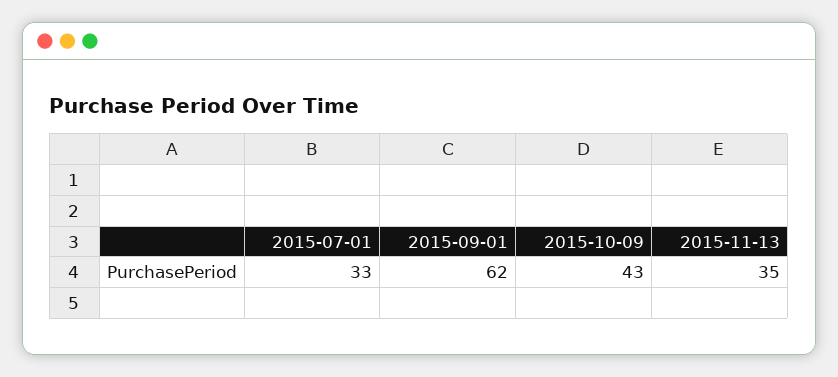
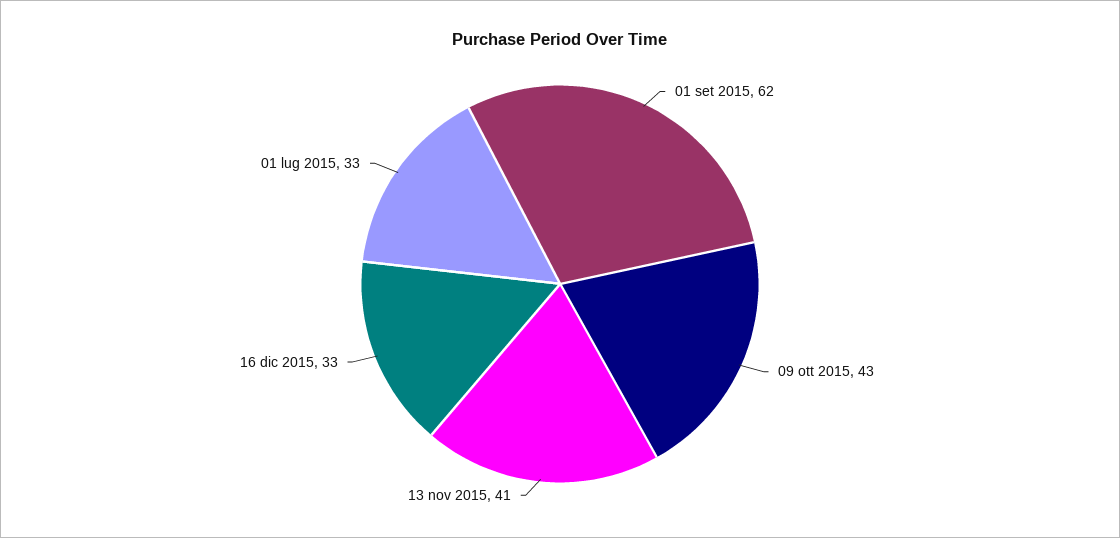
2015-11-13: 35 -> 41
16 dic 2015: none -> 33

